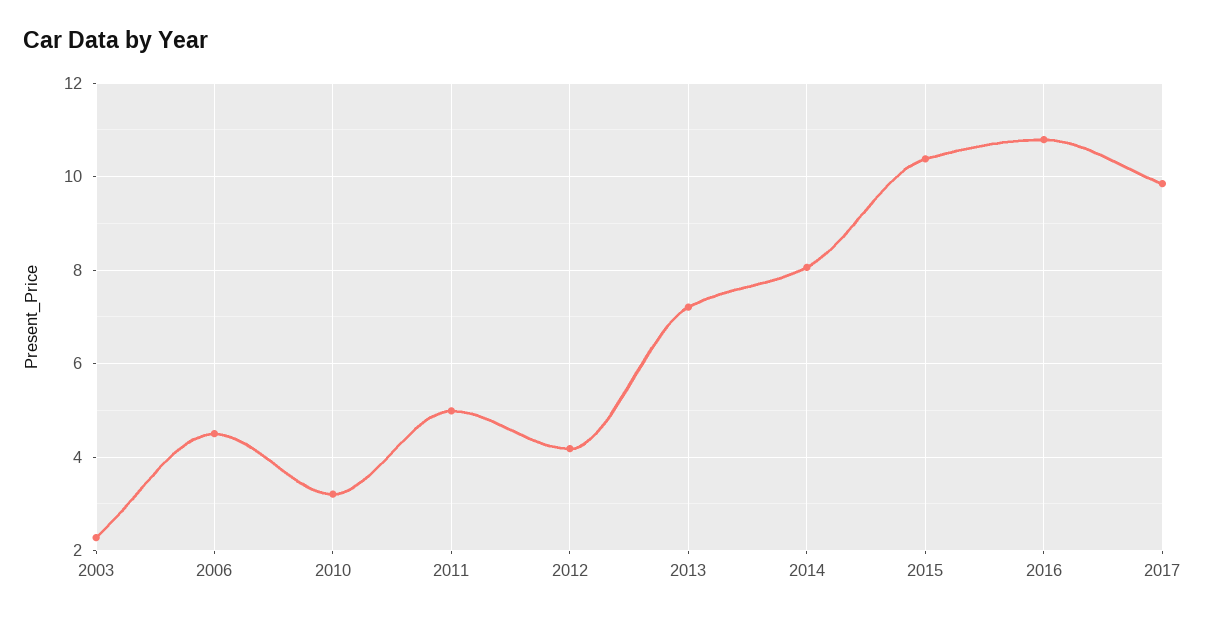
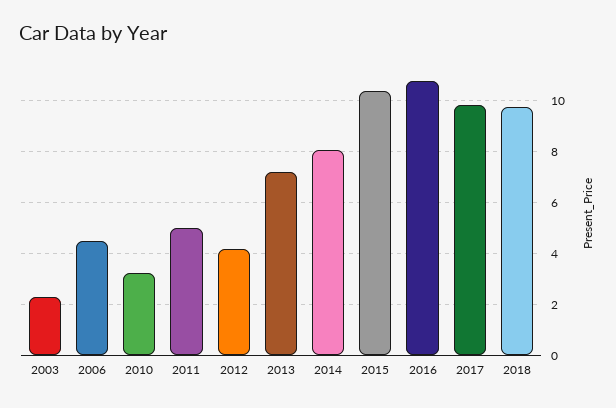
2018: none -> 9.75

